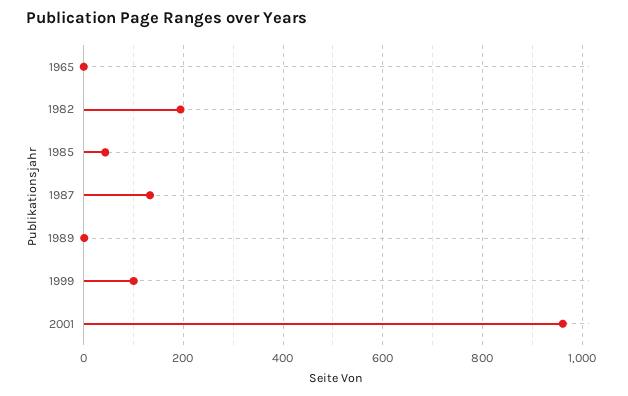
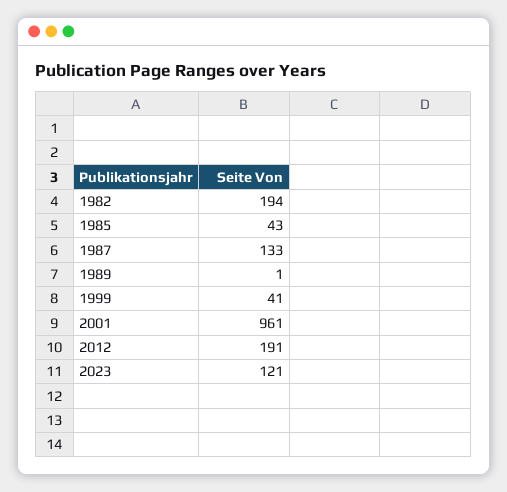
1965: 0 -> none
1999: 100 -> 41
2012: none -> 191
2023: none -> 121

